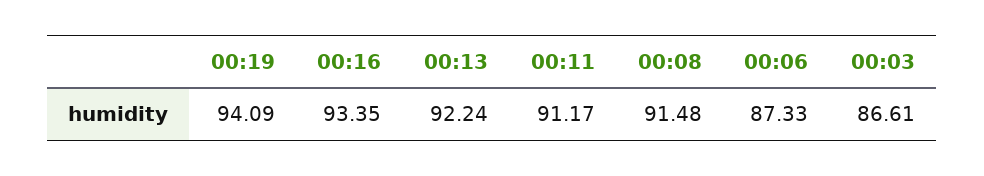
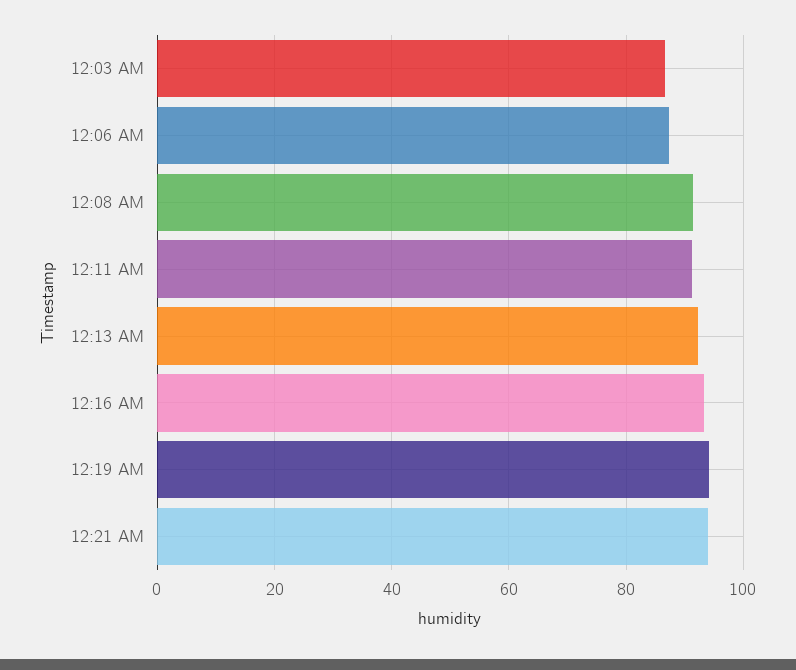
12:21 AM: none -> 94

